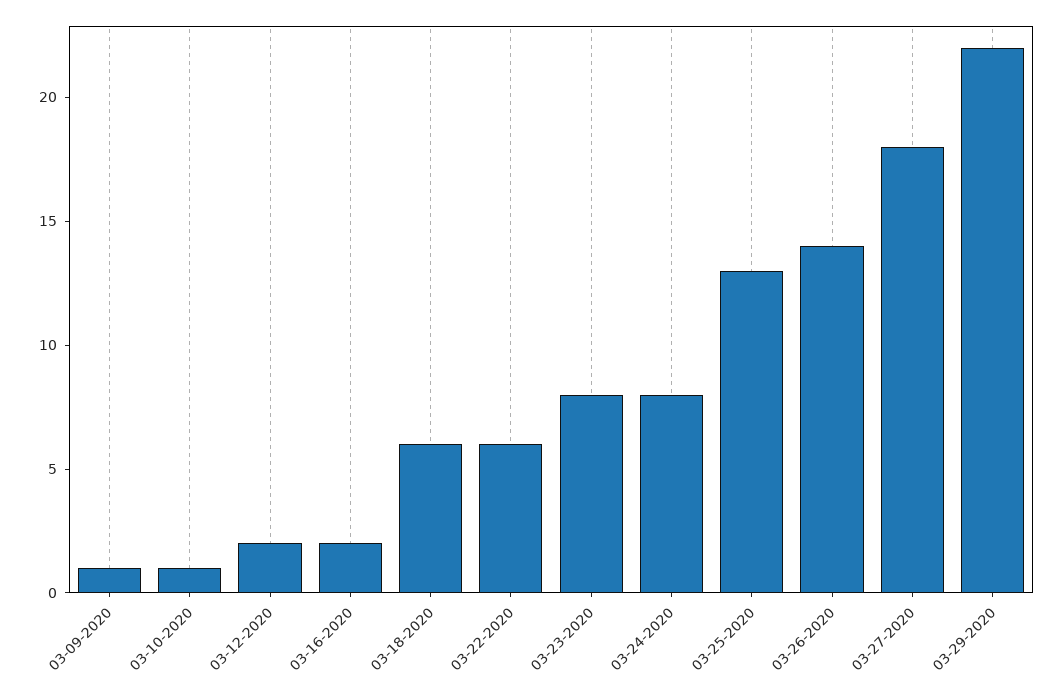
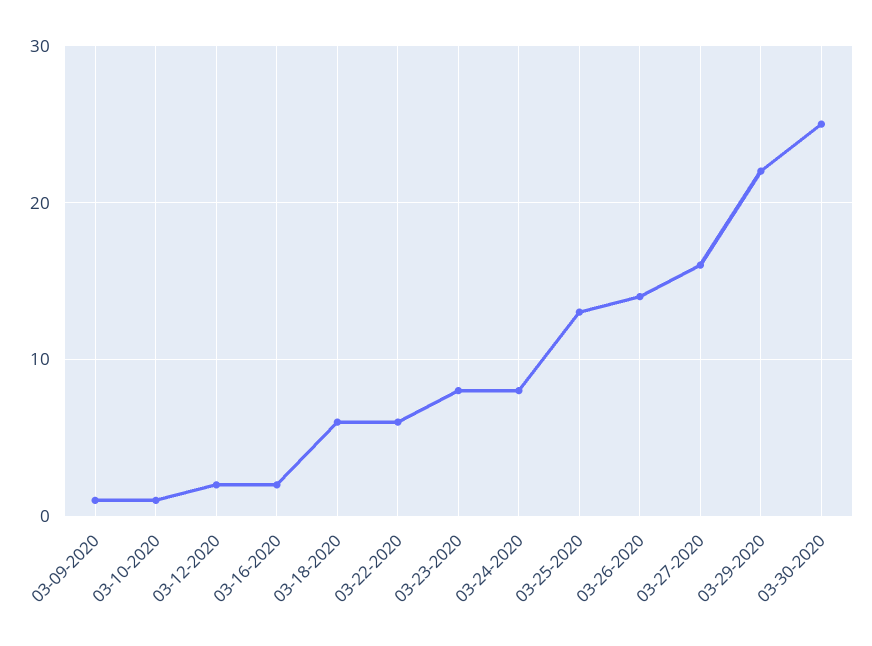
03-27-2020: 18 -> 16
03-30-2020: none -> 25

